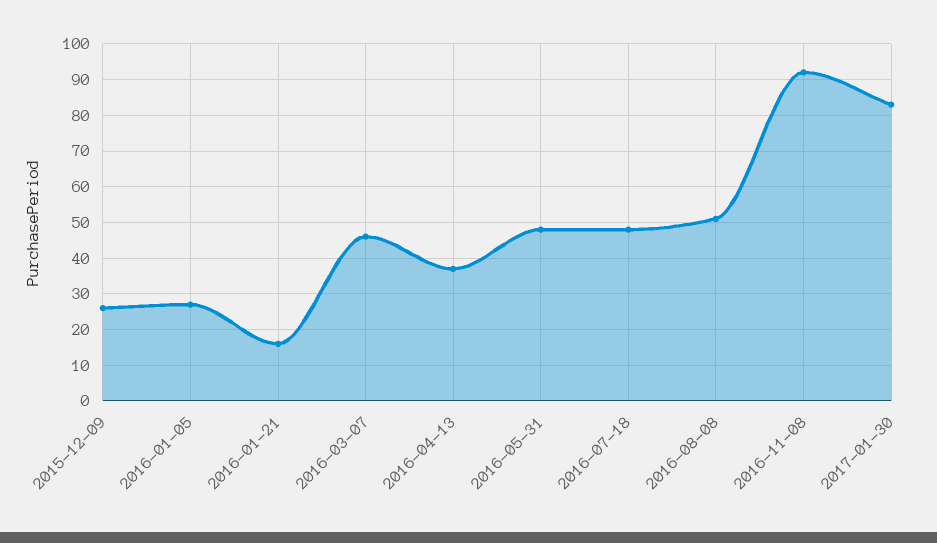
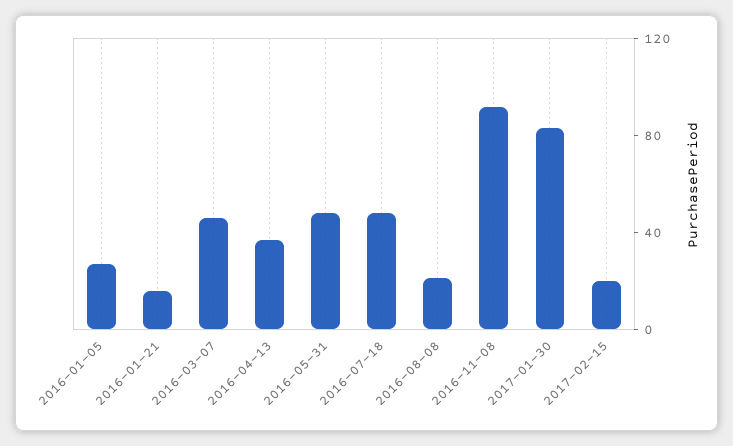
2015-12-09: 25 -> none
2016-08-08: 50 -> 20
2017-02-15: none -> 20

